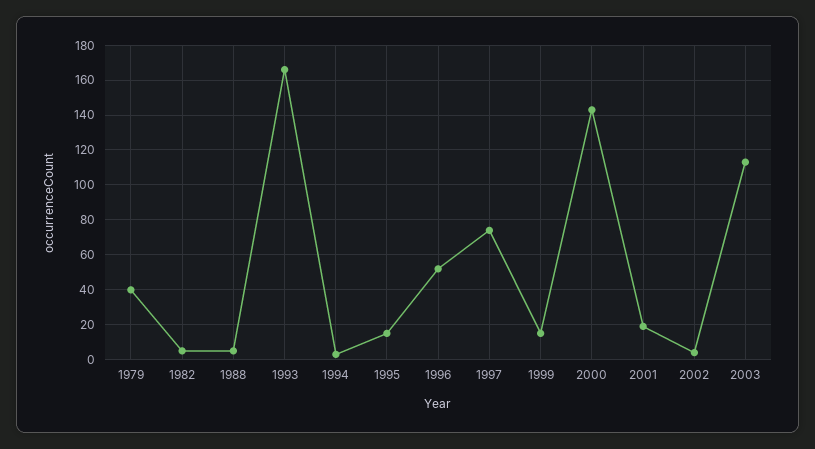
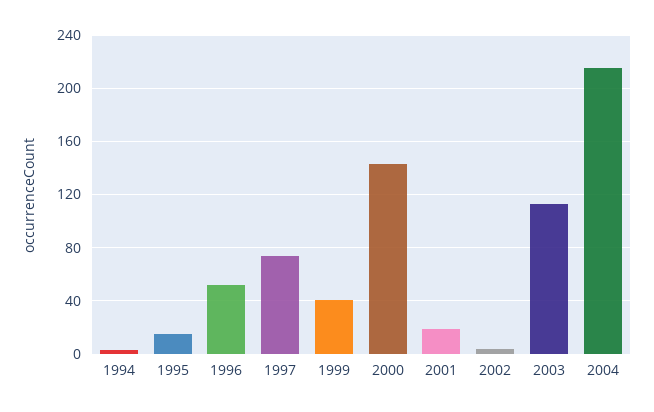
1979: 40 -> none
1982: 5 -> none
1988: 5 -> none
1993: 165 -> none
1999: 15 -> 40
2004: none -> 215

